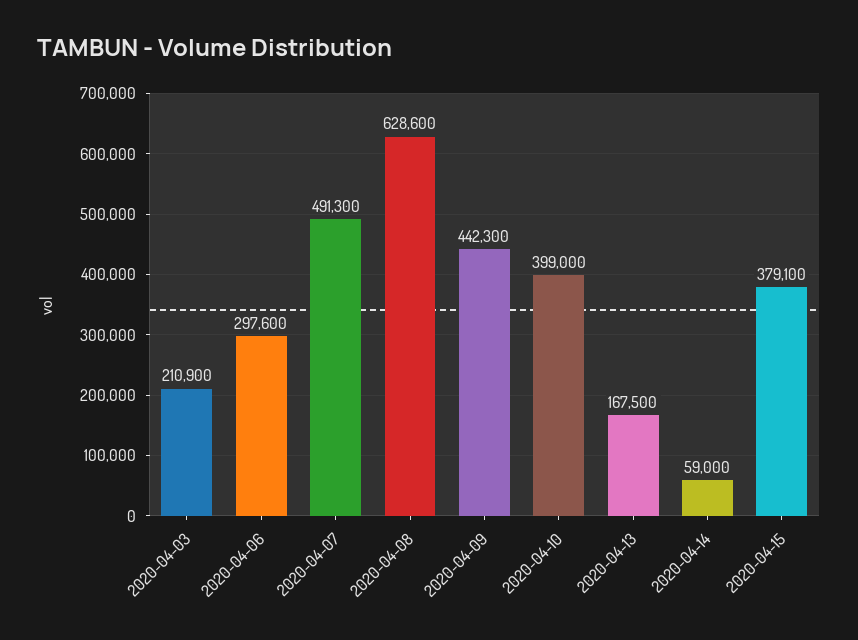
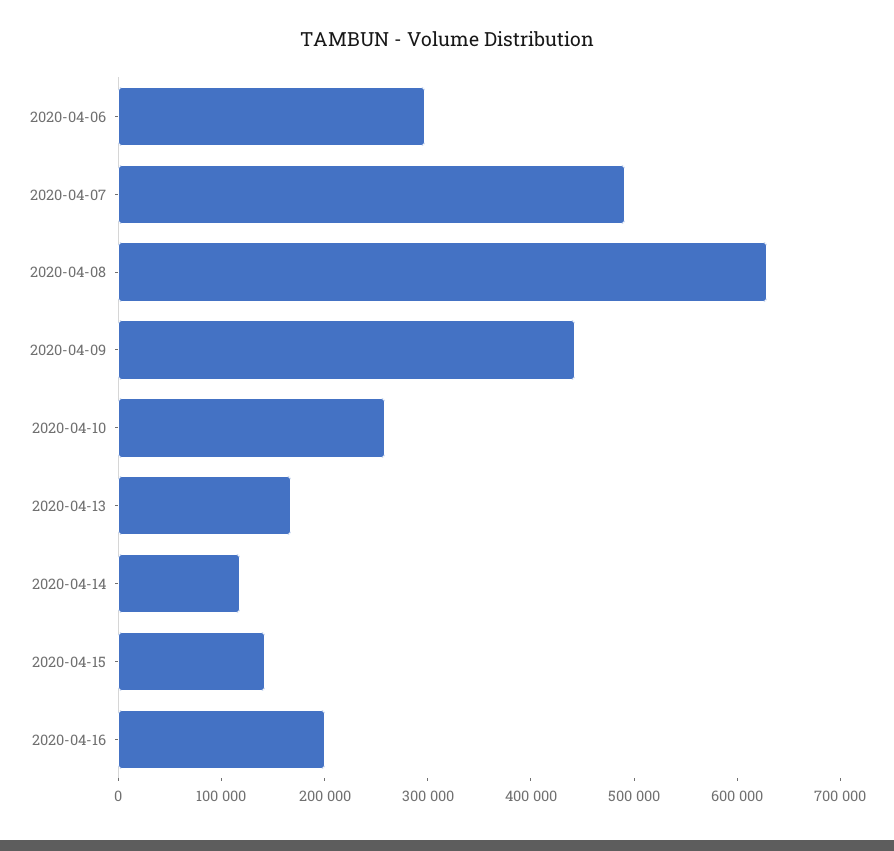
2020-04-03: 210900 -> none
2020-04-10: 399000 -> 260000
2020-04-14: 59000 -> 120000
2020-04-15: 379100 -> 140000
2020-04-16: none -> 200000

